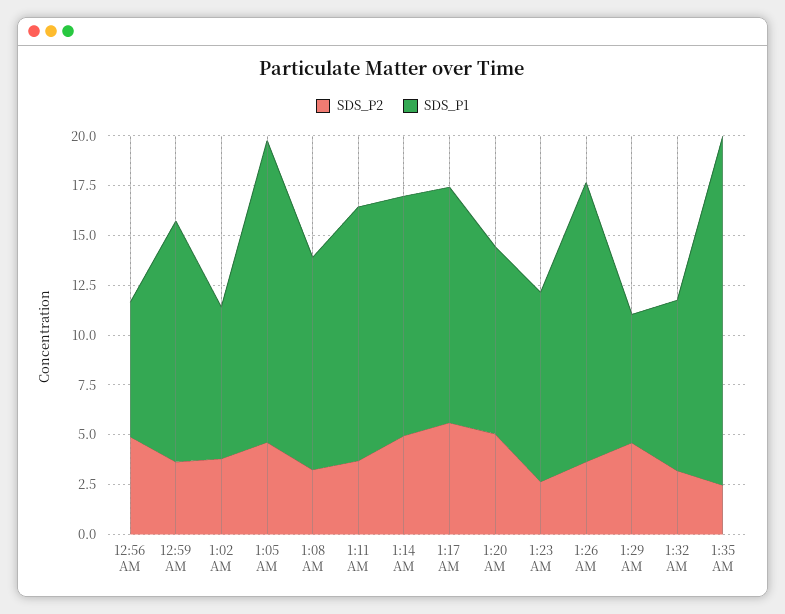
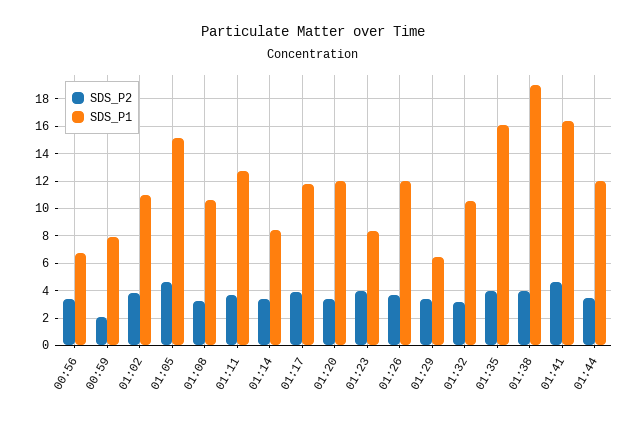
SDS_P2, 12:56 AM: 5 -> 3.5
SDS_P2, 12:59 AM: 3.5 -> 2
SDS_P1, 12:59 AM: 12 -> 8
SDS_P1, 1:02 AM: 7.5 -> 11
SDS_P2, 1:14 AM: 5 -> 3.5
SDS_P1, 1:14 AM: 12 -> 8.5
SDS_P2, 1:17 AM: 5.5 -> 4
SDS_P2, 1:20 AM: 5 -> 3.5
SDS_P1, 1:20 AM: 9.5 -> 12
SDS_P2, 1:23 AM: 2.5 -> 4
SDS_P1, 1:23 AM: 9.5 -> 8.5
SDS_P1, 1:26 AM: 14 -> 12
SDS_P2, 1:29 AM: 4.5 -> 3.5
SDS_P1, 1:32 AM: 8.5 -> 10.5
SDS_P2, 1:35 AM: 2.5 -> 4
SDS_P1, 1:35 AM: 17.5 -> 16
SDS_P2, 01:38: none -> 4
SDS_P1, 01:38: none -> 19
SDS_P2, 01:41: none -> 4.5
SDS_P1, 01:41: none -> 16.5
SDS_P2, 01:44: none -> 3.5
SDS_P1, 01:44: none -> 12

